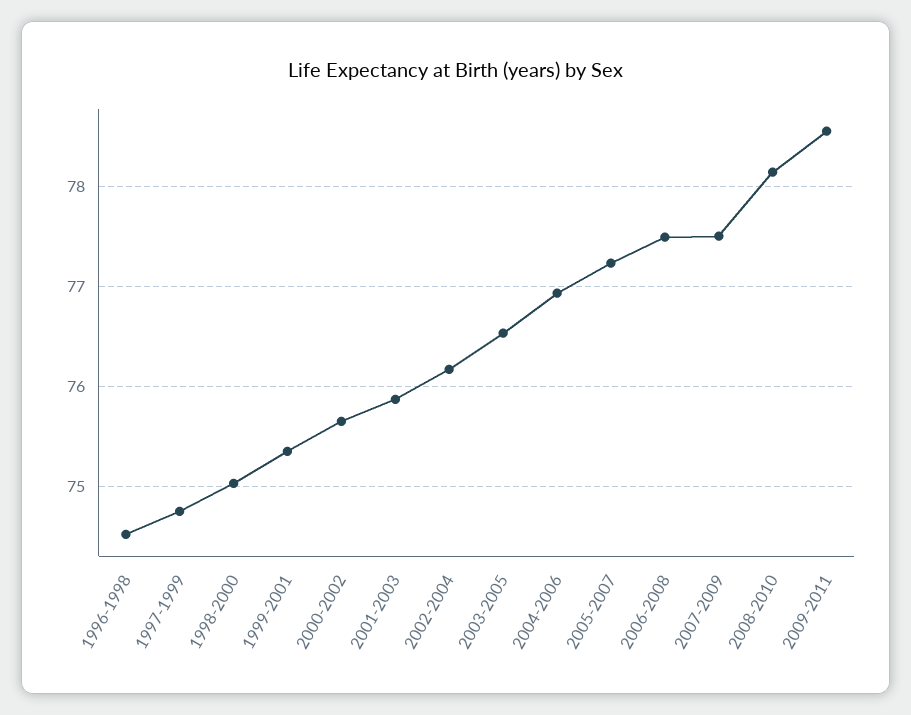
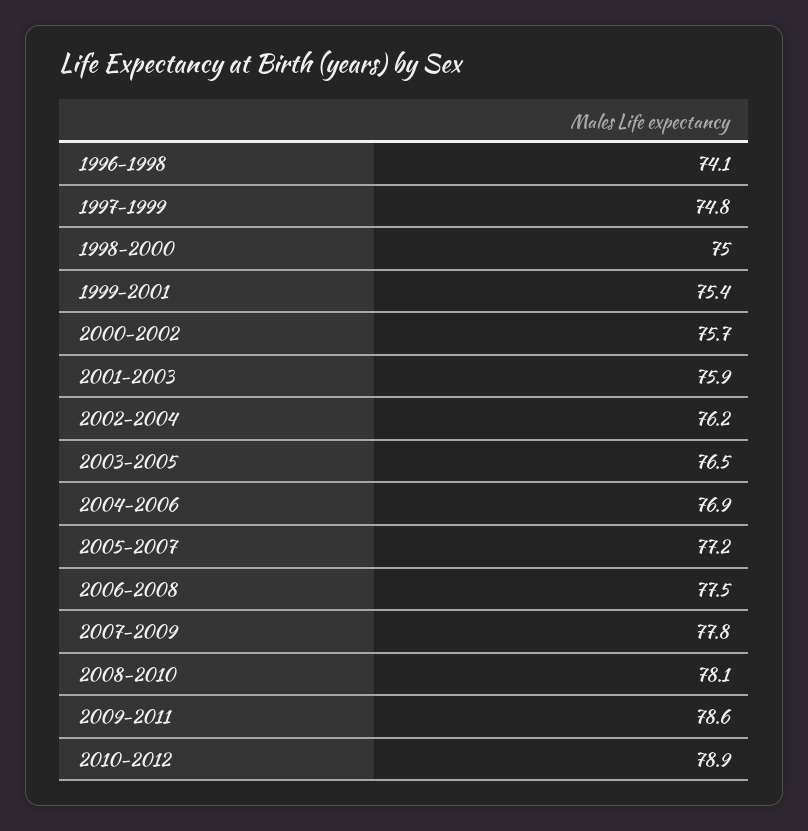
1996-1998: 74.5 -> 74.1
2007-2009: 77.5 -> 77.8
2010-2012: none -> 78.9

